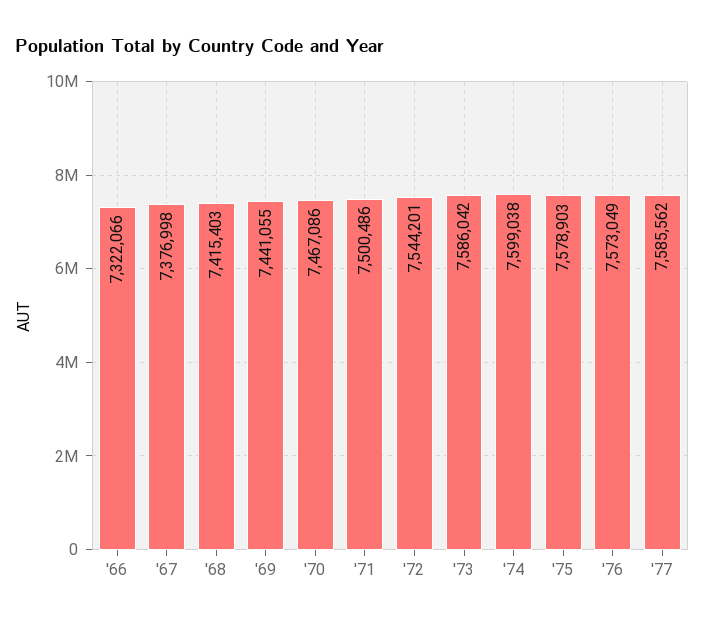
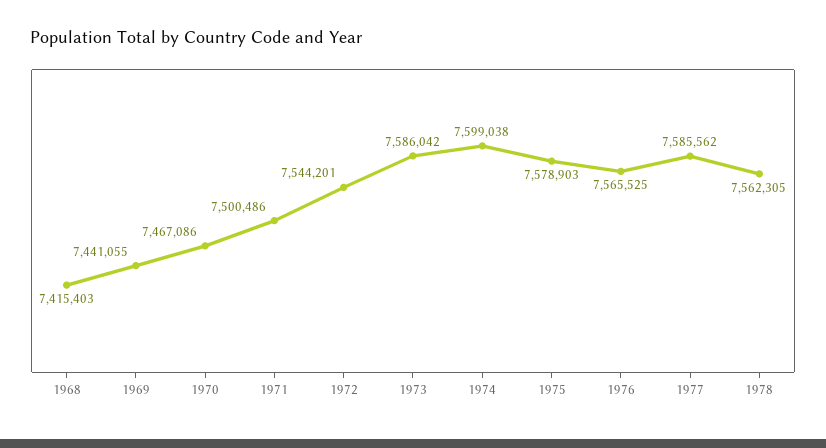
'66: 7322066 -> none
'67: 7376998 -> none
'76: 7573049 -> 7565525
1978: none -> 7562305

